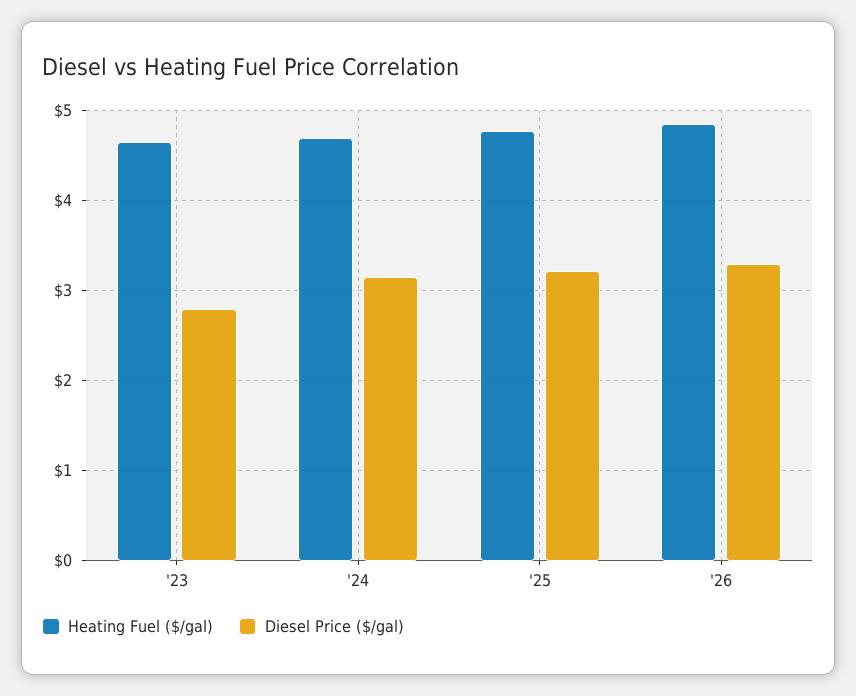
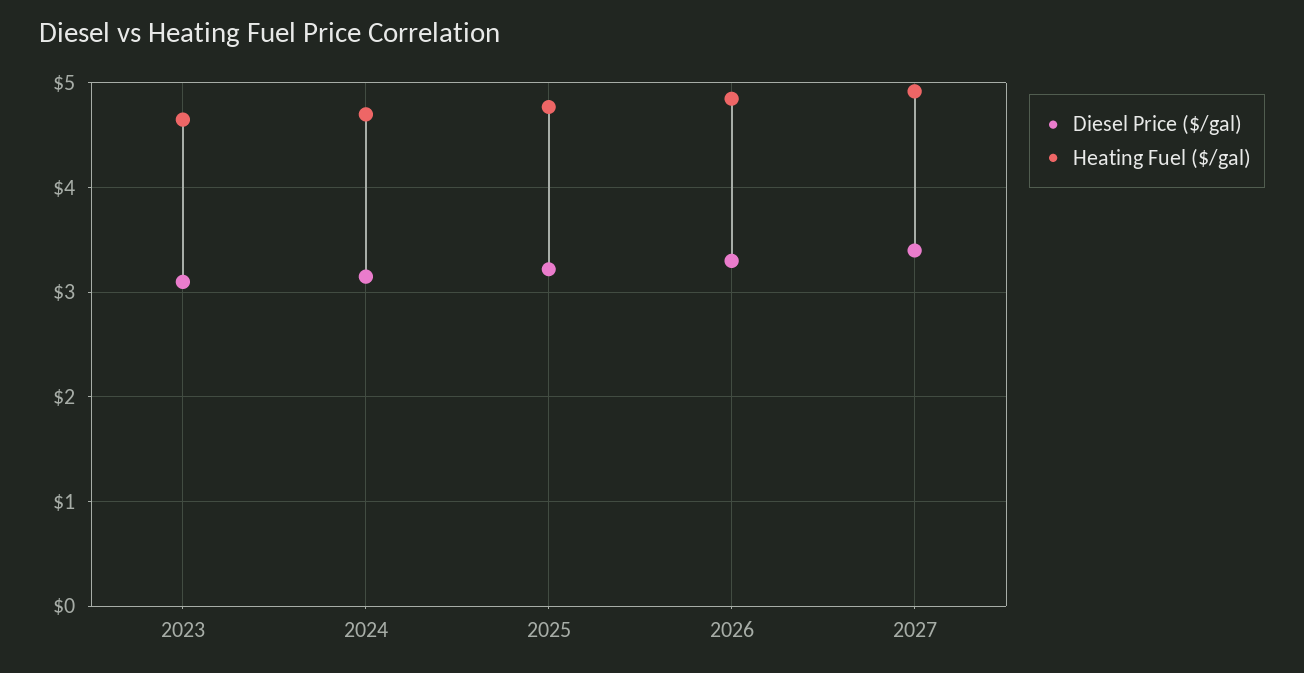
Diesel Price ($/gal), '23: 2.8 -> 3.1
Diesel Price ($/gal), 2027: none -> 3.4
Heating Fuel ($/gal), 2027: none -> 4.9

